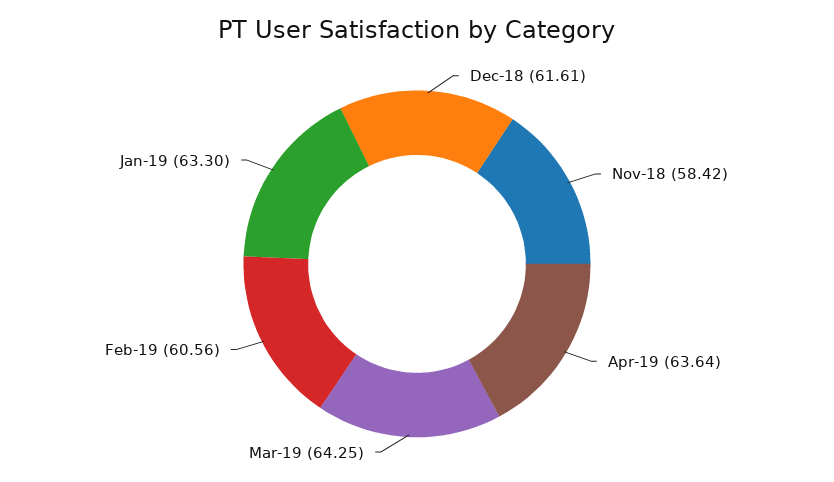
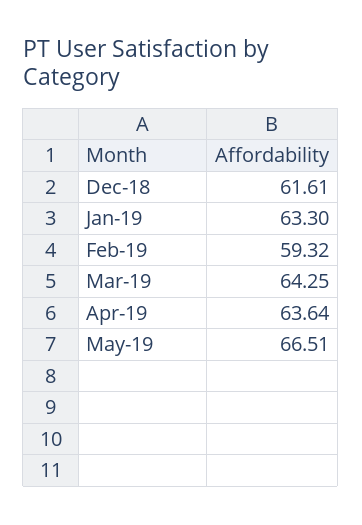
Nov-18: 58.42 -> none
Feb-19: 60.56 -> 59.32
May-19: none -> 66.51

